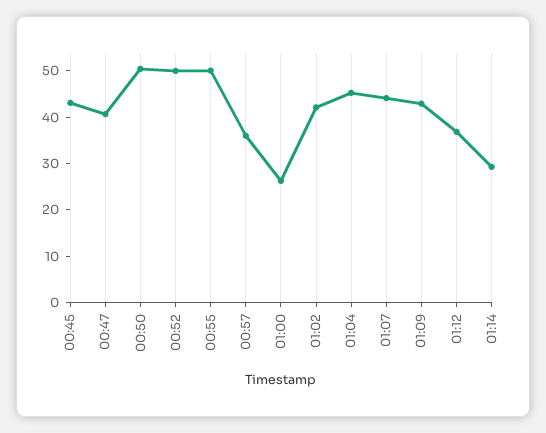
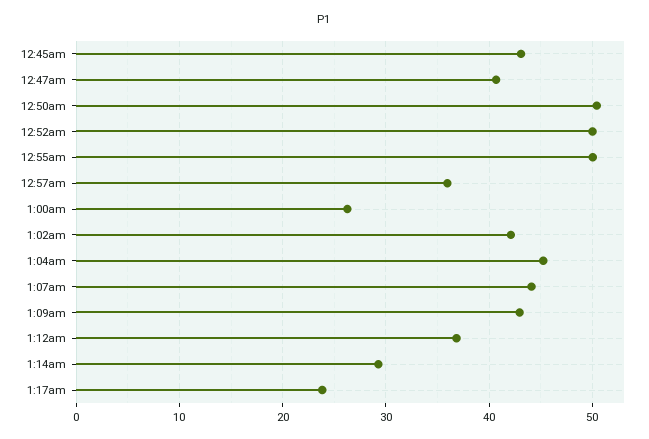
1:17am: none -> 24

